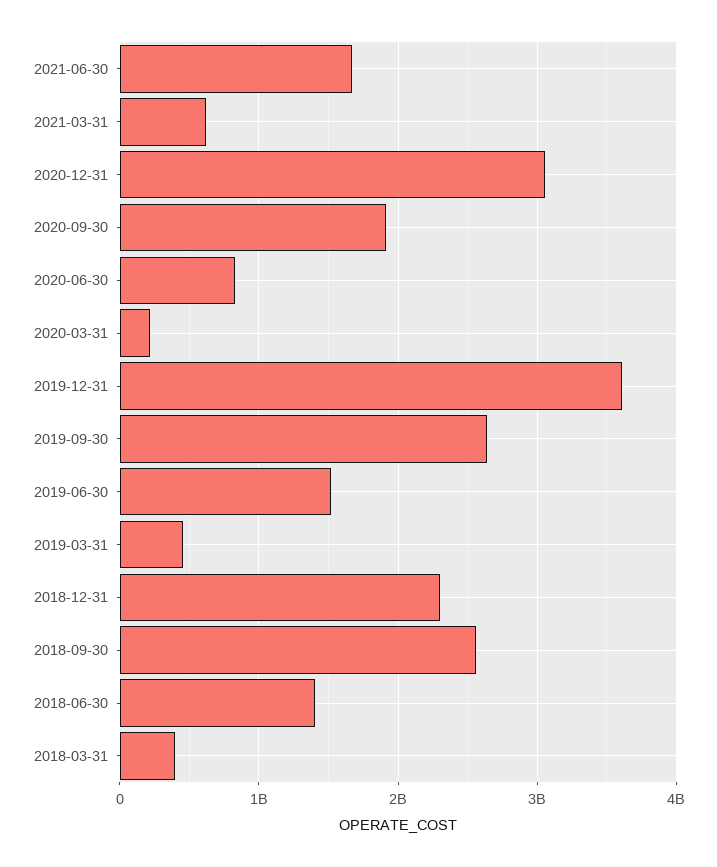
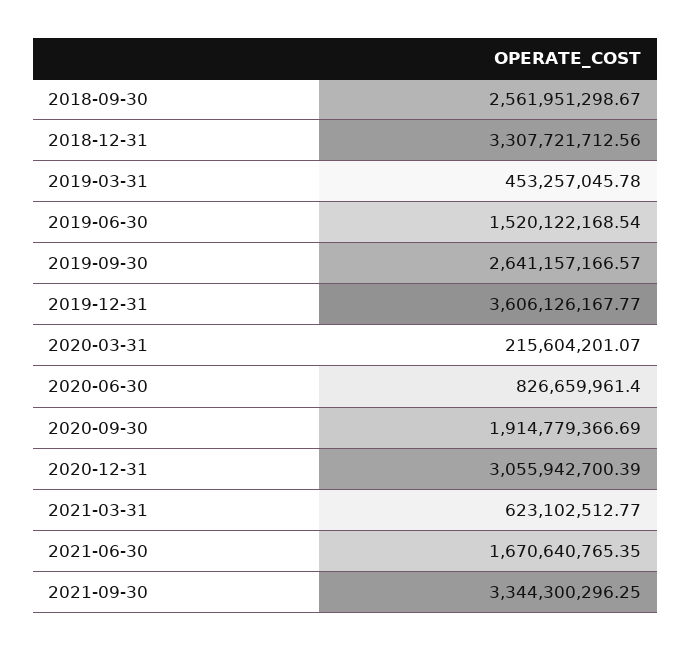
2018-12-31: 2300000000 -> 3307721712.56
2018-06-30: 1400000000 -> none
2018-03-31: 400000000 -> none
2021-09-30: none -> 3344300296.25

